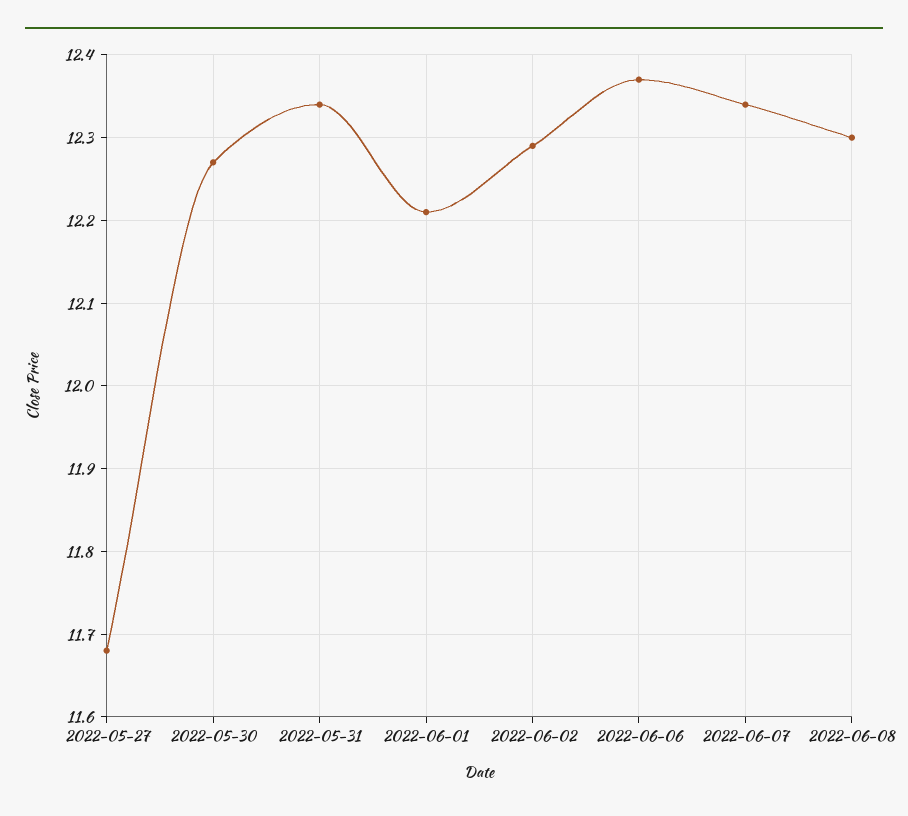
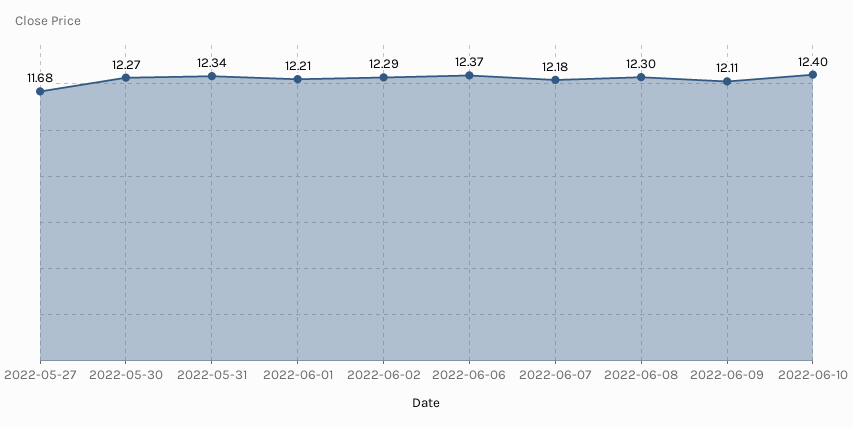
2022-06-07: 12.34 -> 12.18
2022-06-09: none -> 12.11
2022-06-10: none -> 12.4

